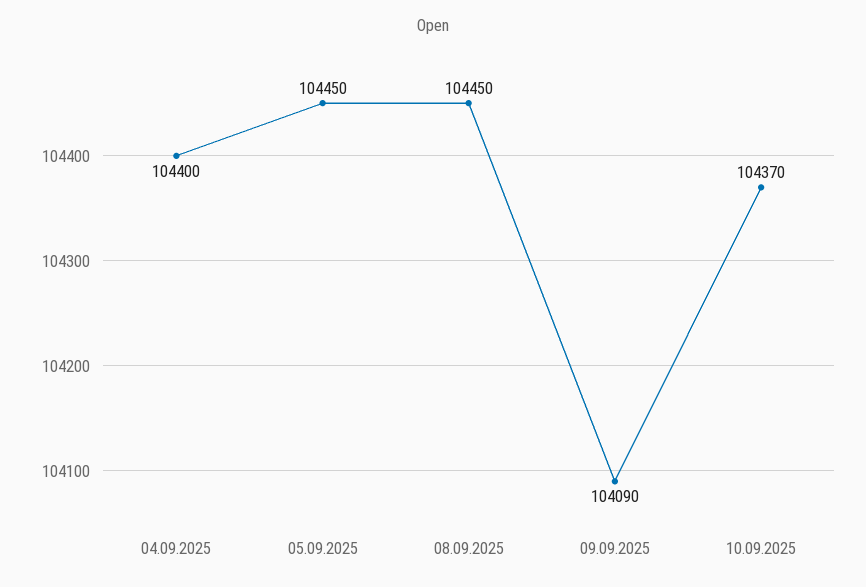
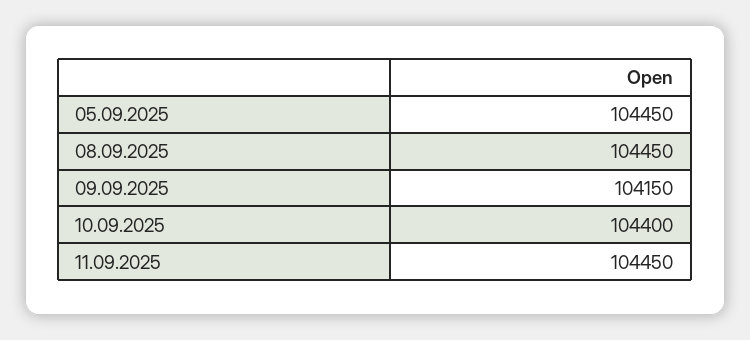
04.09.2025: 104400 -> none
09.09.2025: 104090 -> 104150
10.09.2025: 104370 -> 104400
11.09.2025: none -> 104450

